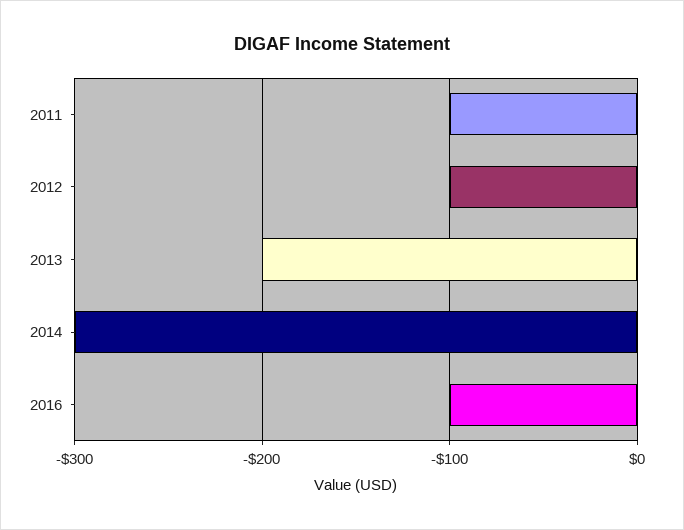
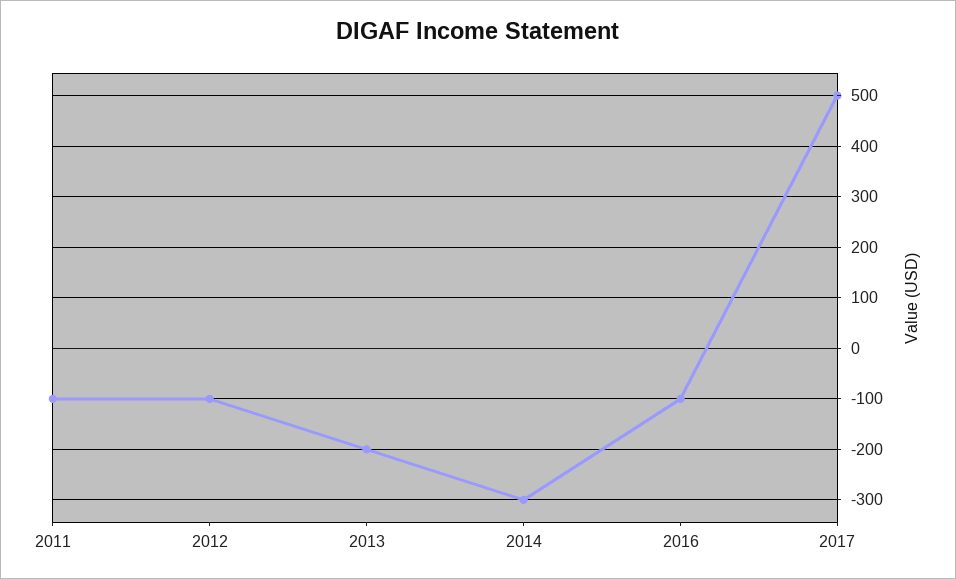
2017: none -> 500

